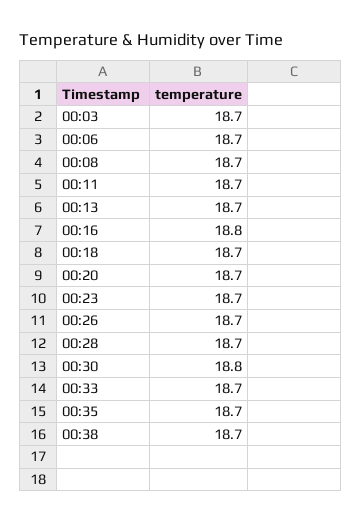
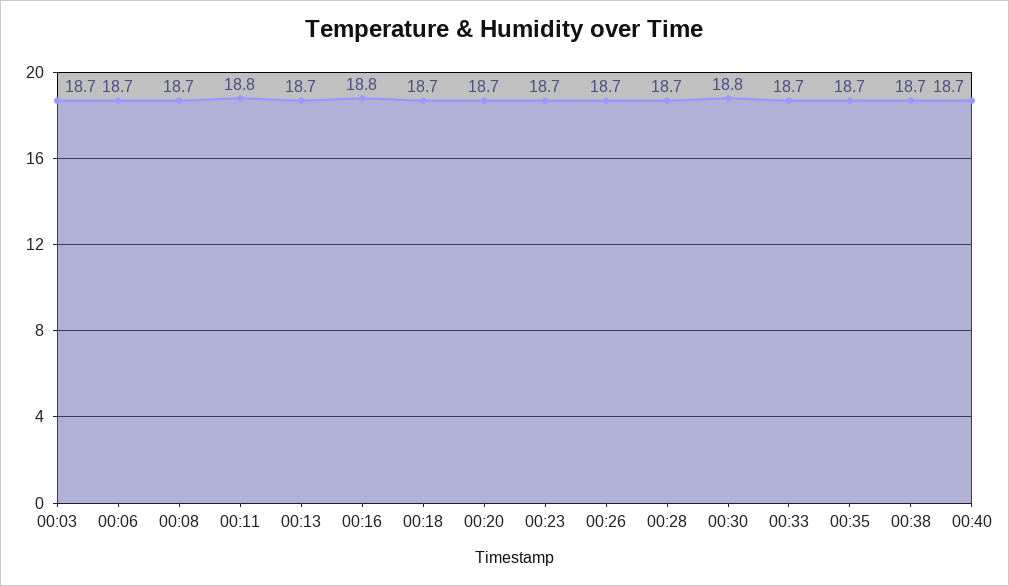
00:11: 18.7 -> 18.8
00:40: none -> 18.7

